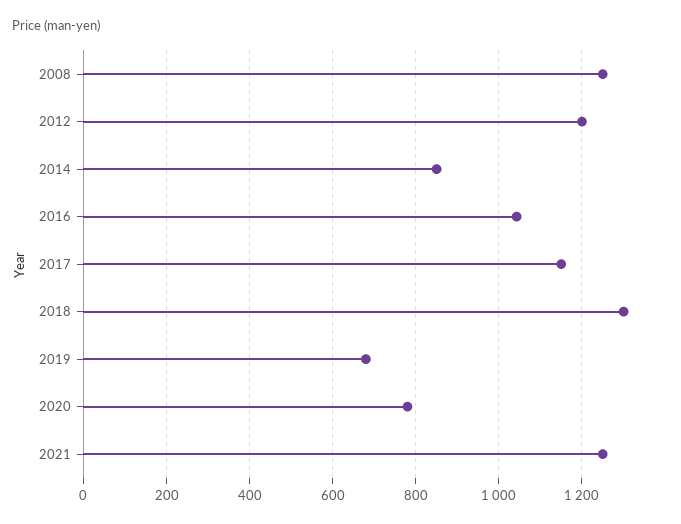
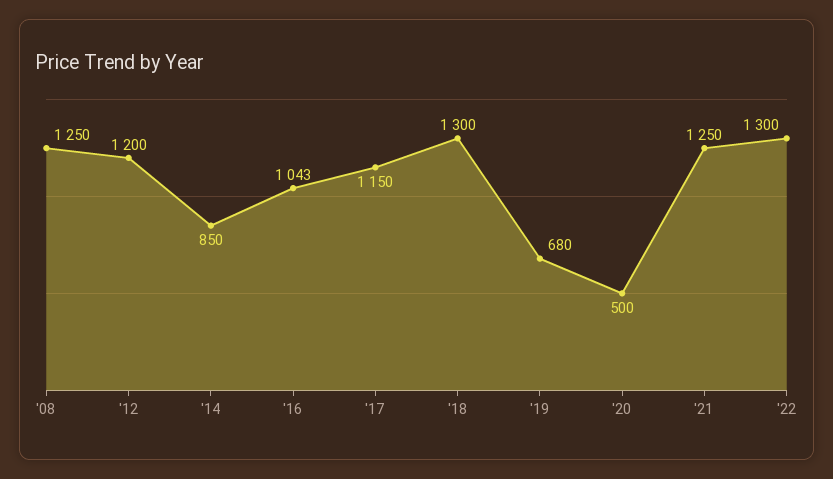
2020: 780 -> 500
'22: none -> 1300

